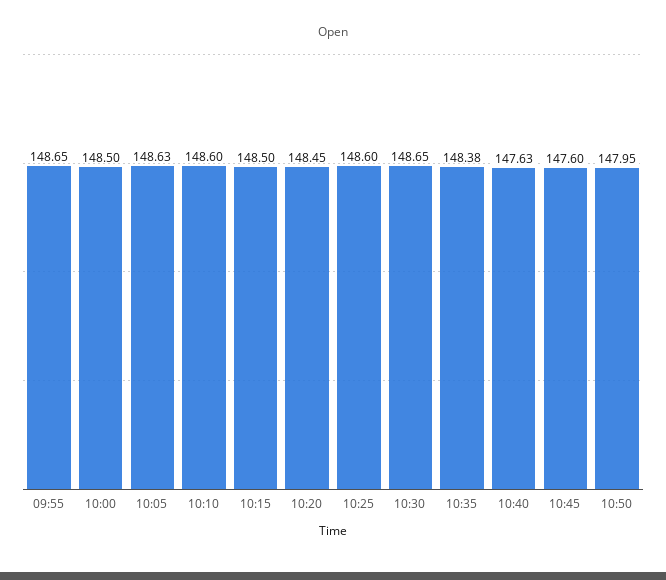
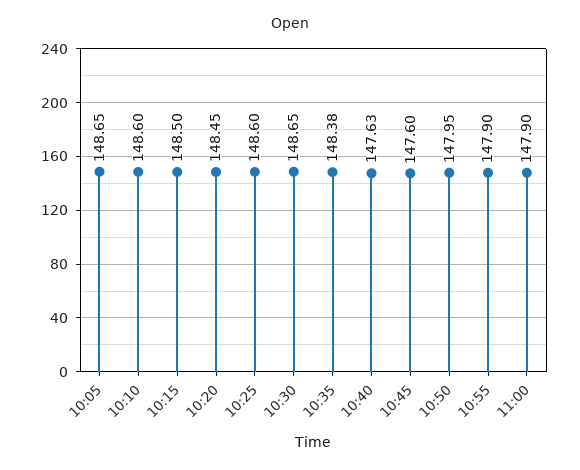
09:55: 148.65 -> none
10:00: 148.5 -> none
10:05: 148.63 -> 148.65
10:55: none -> 147.9
11:00: none -> 147.9

